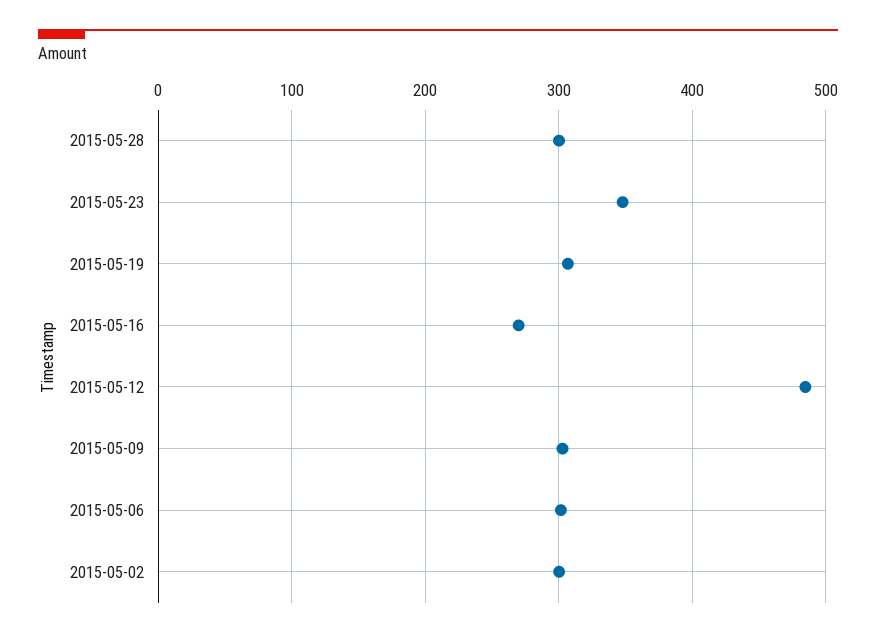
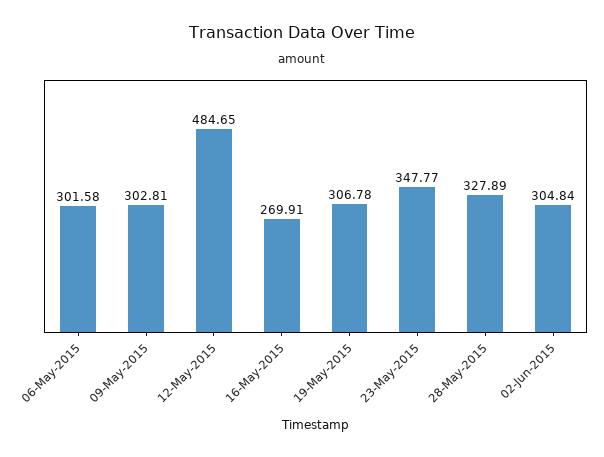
2015-05-28: 300 -> 327.89
2015-05-02: 300 -> none
02-Jun-2015: none -> 304.84

